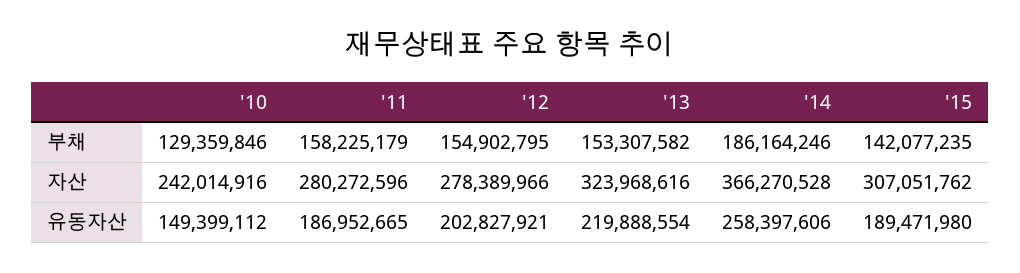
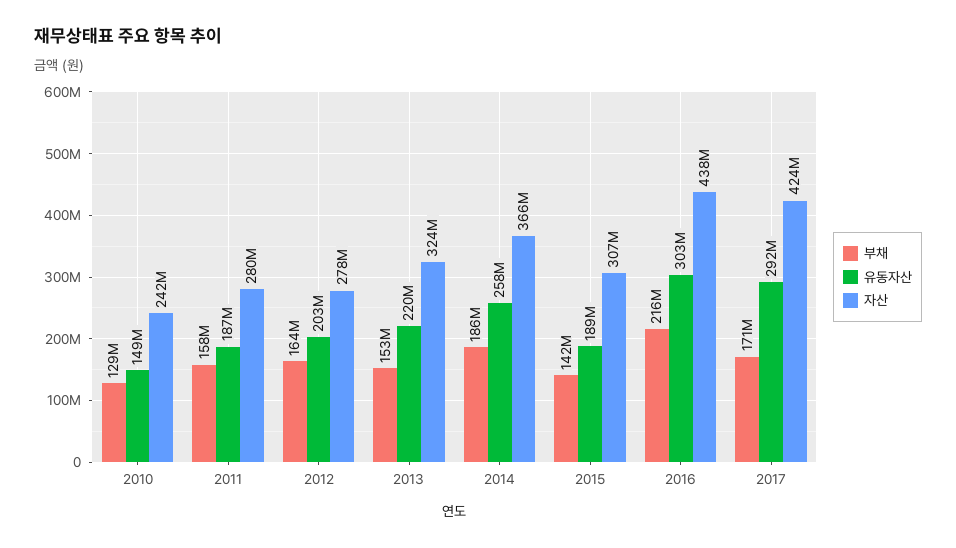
부채, '12: 154902795 -> 164000000
부채, 2016: none -> 216000000
유동자산, 2016: none -> 303000000
자산, 2016: none -> 438000000
부채, 2017: none -> 171000000
유동자산, 2017: none -> 292000000
자산, 2017: none -> 424000000

